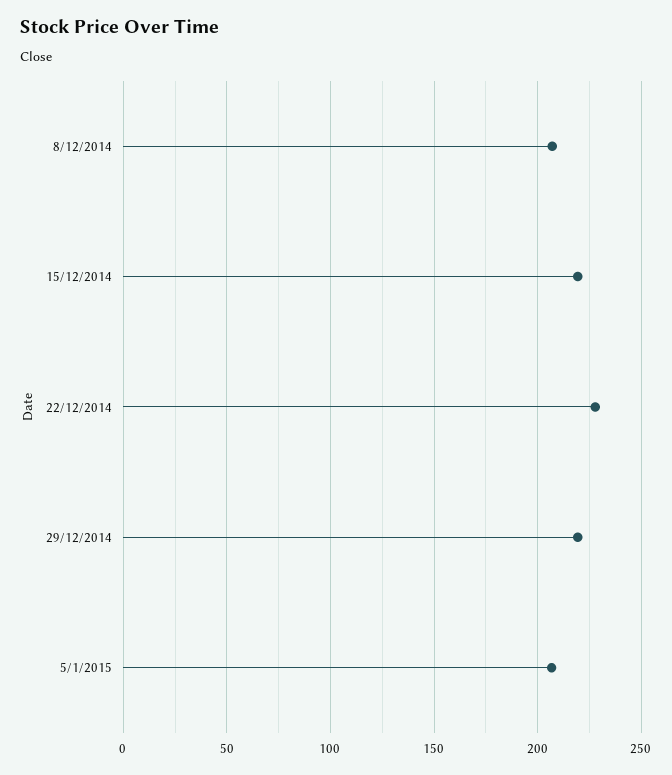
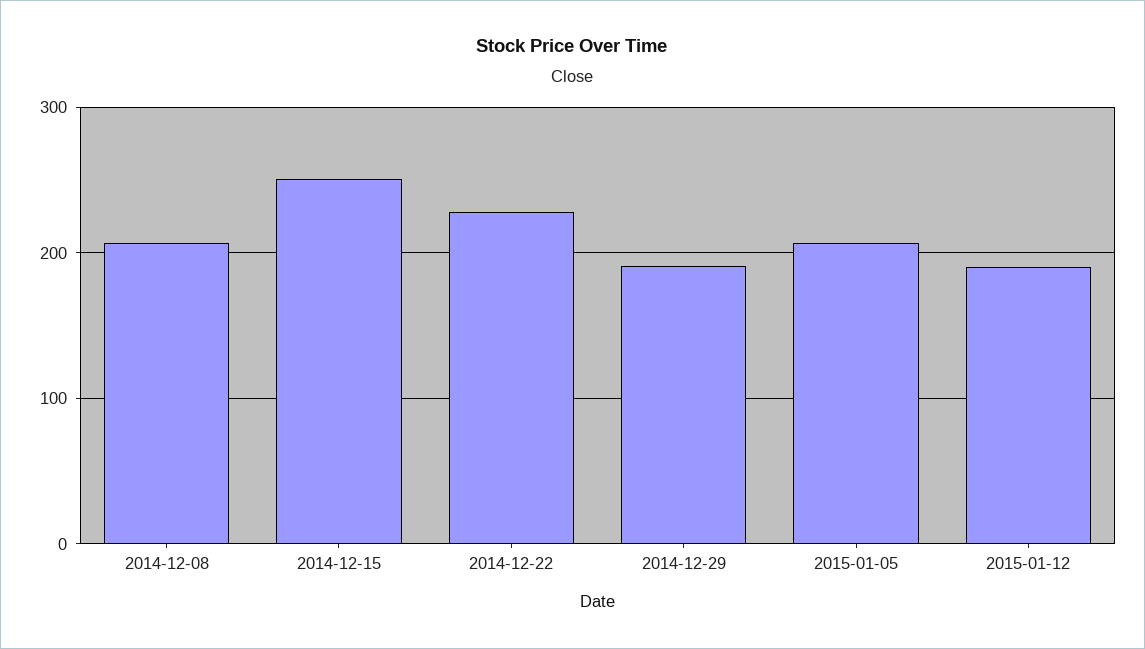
15/12/2014: 220 -> 250
29/12/2014: 220 -> 190
2015-01-12: none -> 190

